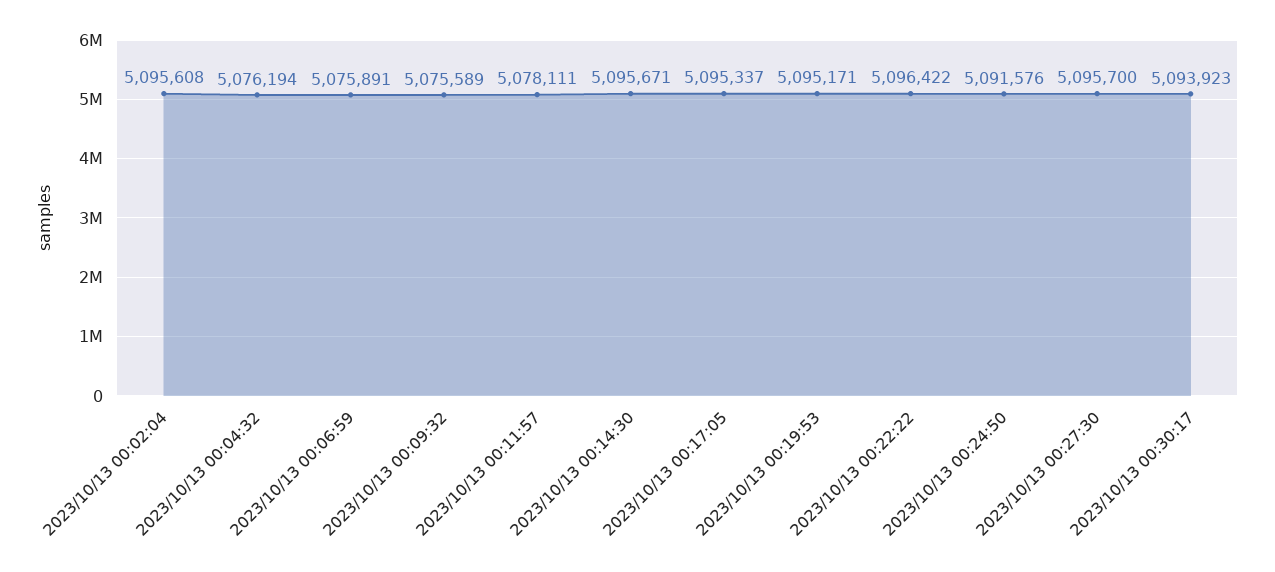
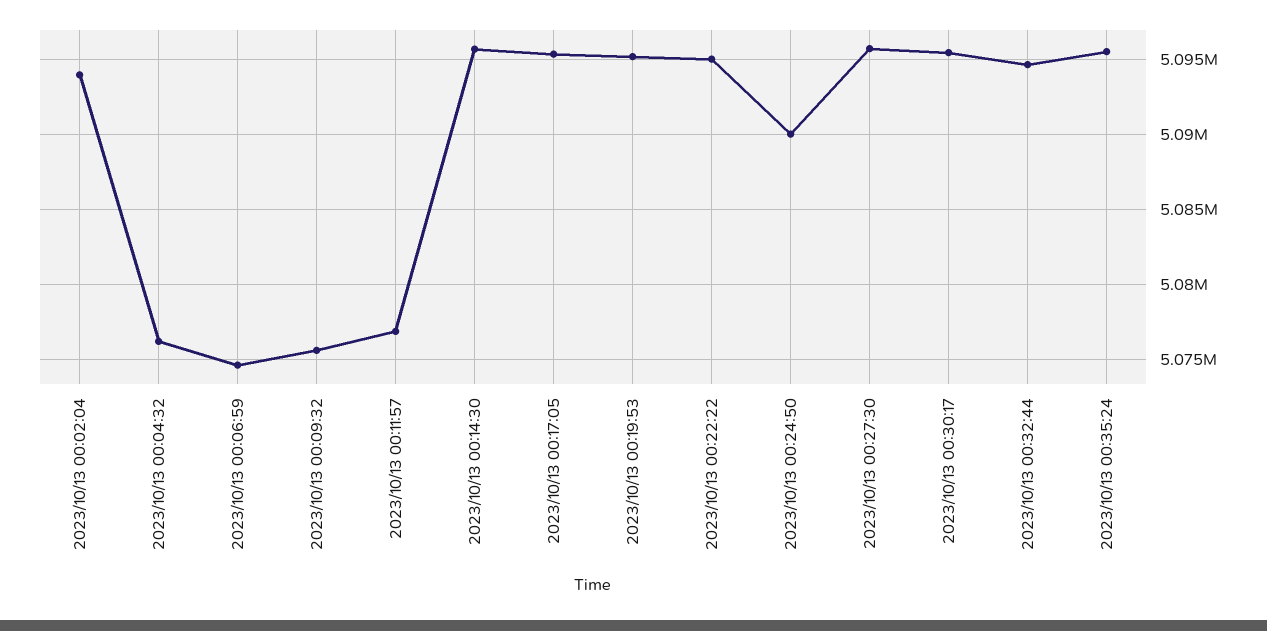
2023/10/13 00:02:04: 5095608 -> 5094000
2023/10/13 00:06:59: 5075891 -> 5074500
2023/10/13 00:11:57: 5078111 -> 5077000
2023/10/13 00:22:22: 5096422 -> 5095000
2023/10/13 00:24:50: 5091576 -> 5090000
2023/10/13 00:30:17: 5093923 -> 5095500
2023/10/13 00:32:44: none -> 5094500
2023/10/13 00:35:24: none -> 5095500

